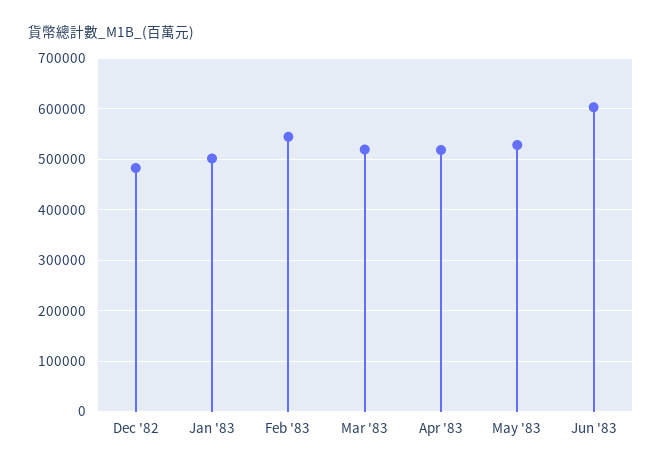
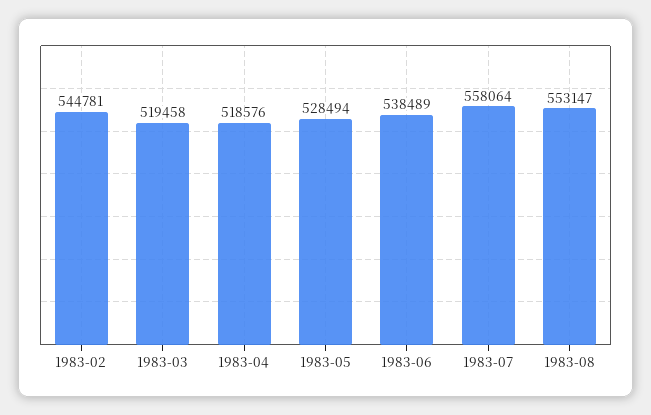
Dec '82: 480000 -> none
Jan '83: 500000 -> none
Jun '83: 600000 -> 538489
1983-07: none -> 558064
1983-08: none -> 553147

